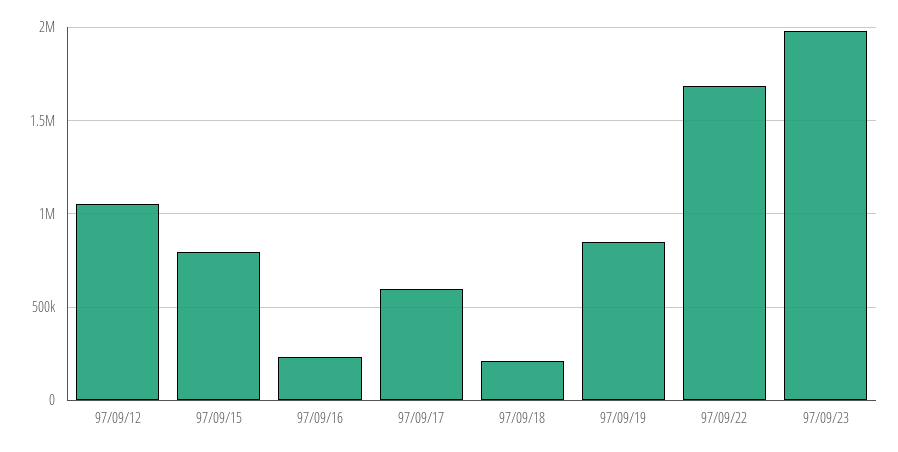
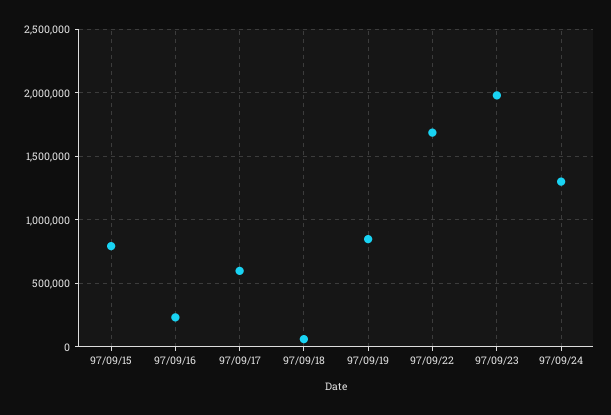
97/09/12: 1050000 -> none
97/09/18: 200000 -> 50000
97/09/24: none -> 1300000

